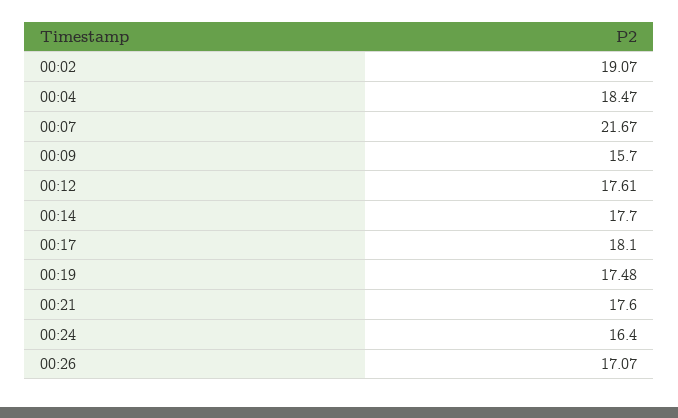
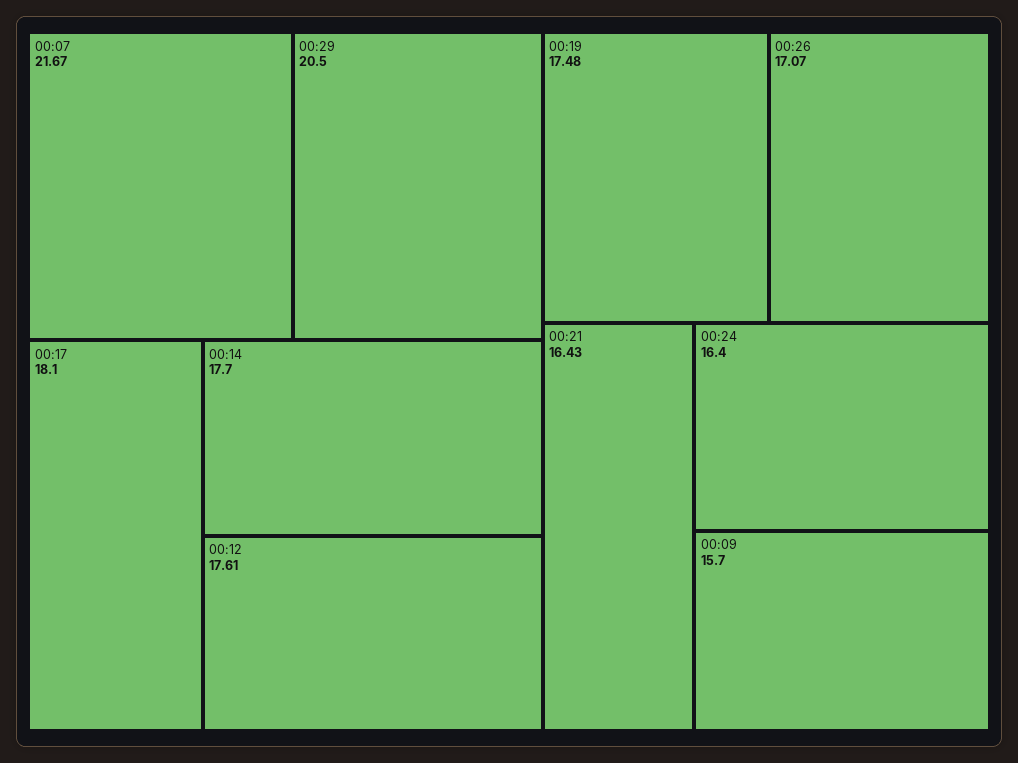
00:02: 19.07 -> none
00:04: 18.47 -> none
00:21: 17.6 -> 16.43
00:29: none -> 20.5

